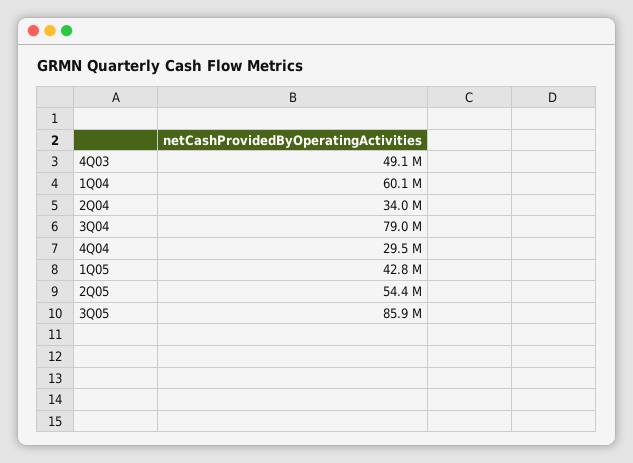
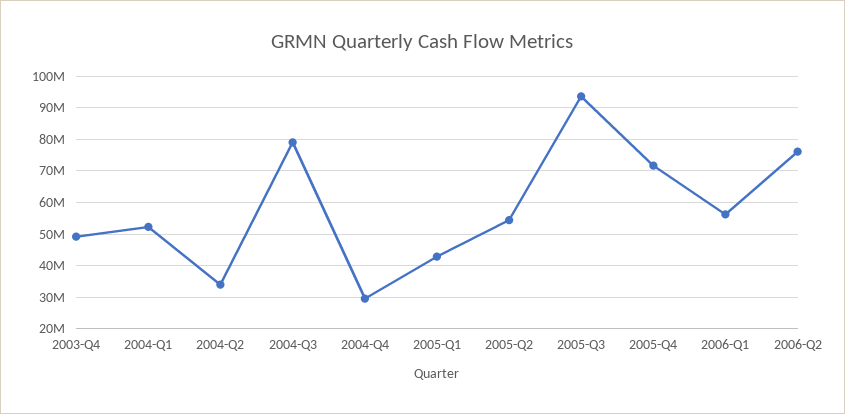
1Q04: 60100000 -> 52000000
3Q05: 85900000 -> 94000000
2005-Q4: none -> 72000000
2006-Q1: none -> 56000000
2006-Q2: none -> 76000000

